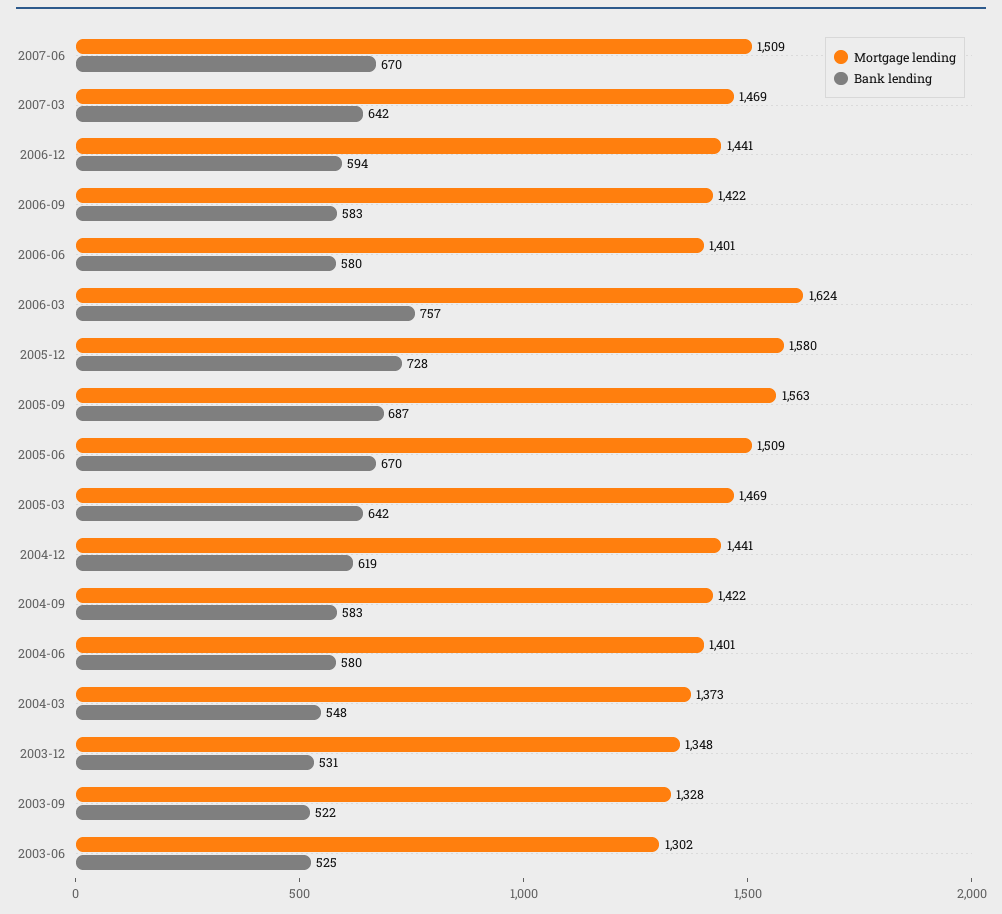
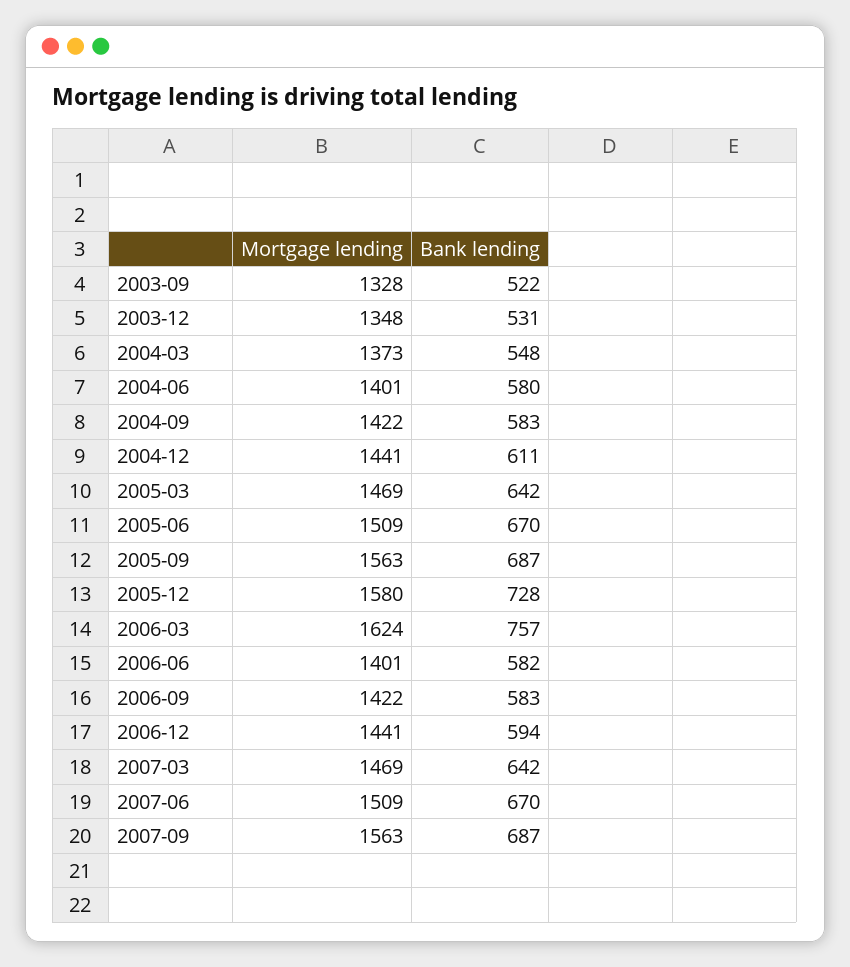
Bank lending, 2006-06: 580 -> 582
Bank lending, 2004-12: 619 -> 611
Mortgage lending, 2003-06: 1302 -> none
Bank lending, 2003-06: 525 -> none
Mortgage lending, 2007-09: none -> 1563
Bank lending, 2007-09: none -> 687

